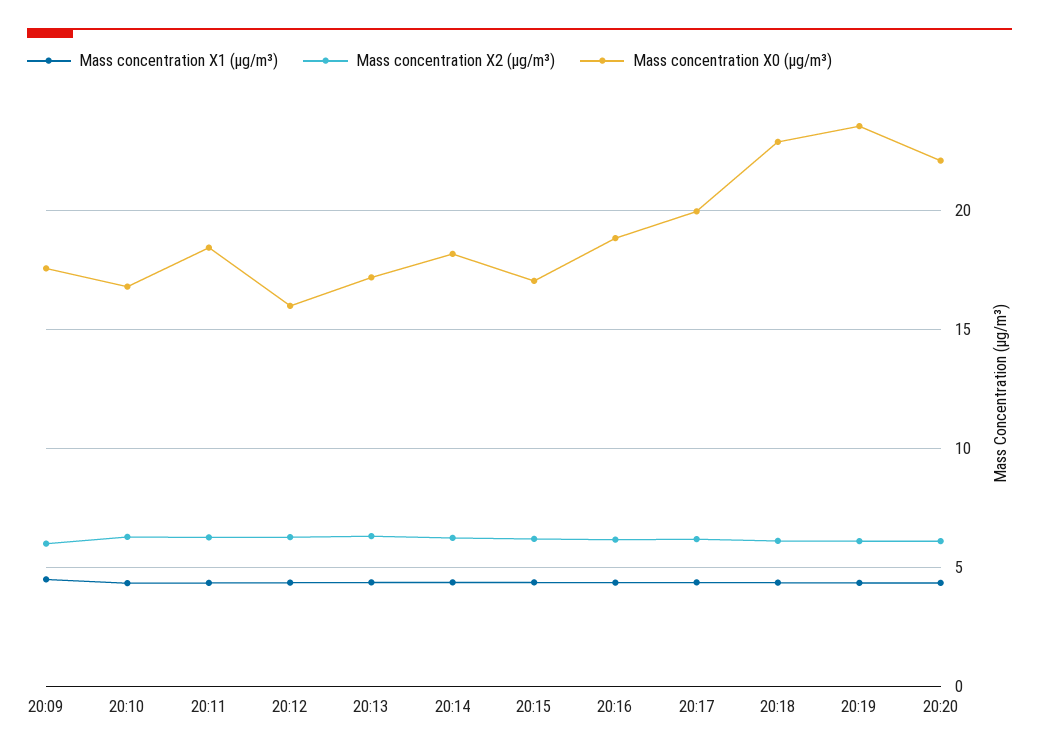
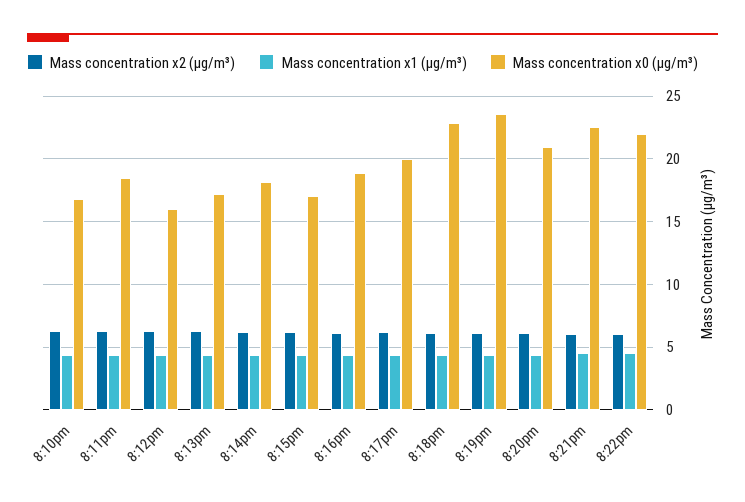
Mass concentration X1 (μg/m³), 20:09: 4.5 -> none
Mass concentration X2 (μg/m³), 20:09: 6 -> none
Mass concentration X0 (μg/m³), 20:09: 17.5 -> none
Mass concentration X0 (μg/m³), 20:20: 22 -> 21
Mass concentration X2 (μg/m³), 8:21pm: none -> 6
Mass concentration X1 (μg/m³), 8:21pm: none -> 4.5
Mass concentration X0 (μg/m³), 8:21pm: none -> 22.5
Mass concentration X2 (μg/m³), 8:22pm: none -> 6
Mass concentration X1 (μg/m³), 8:22pm: none -> 4.5
Mass concentration X0 (μg/m³), 8:22pm: none -> 22

